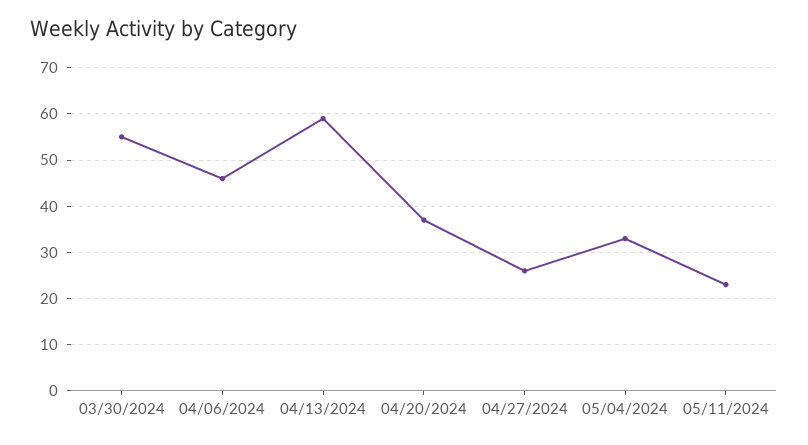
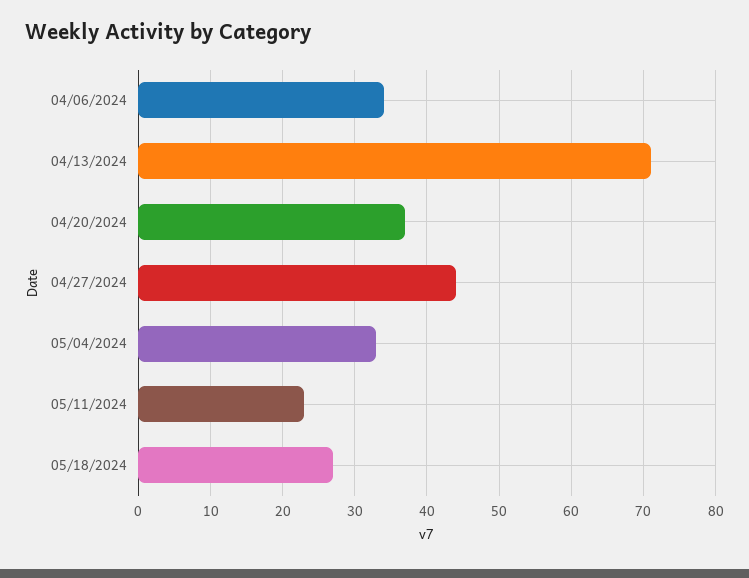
03/30/2024: 55 -> none
04/06/2024: 45 -> 34
04/13/2024: 60 -> 71
04/27/2024: 25 -> 44
05/18/2024: none -> 27

